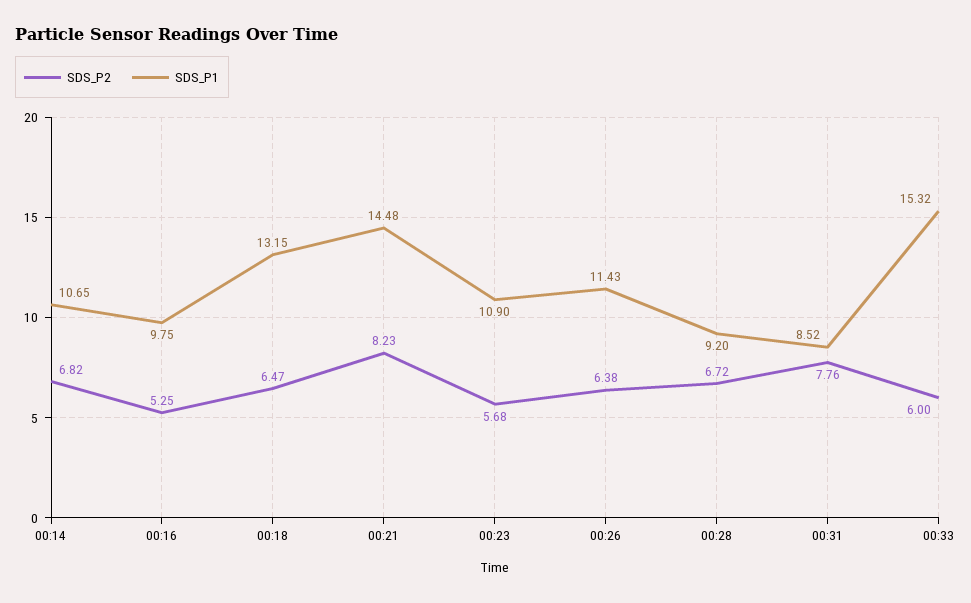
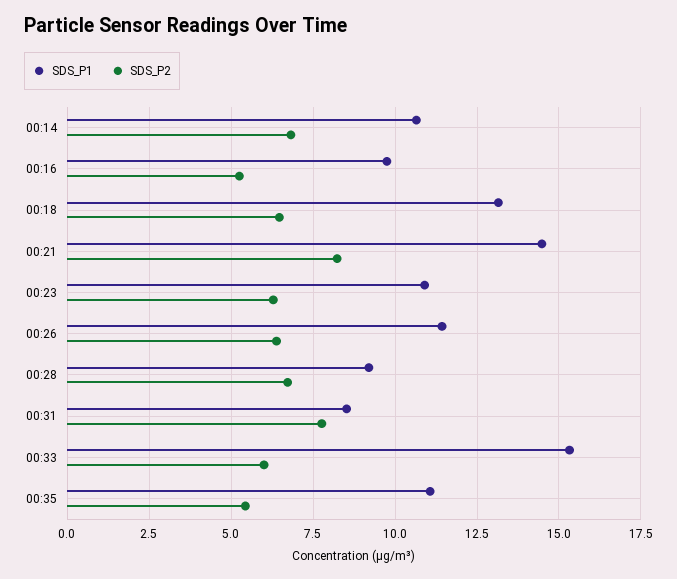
SDS_P2, 00:23: 5.68 -> 6.25
SDS_P1, 00:35: none -> 11
SDS_P2, 00:35: none -> 5.5

